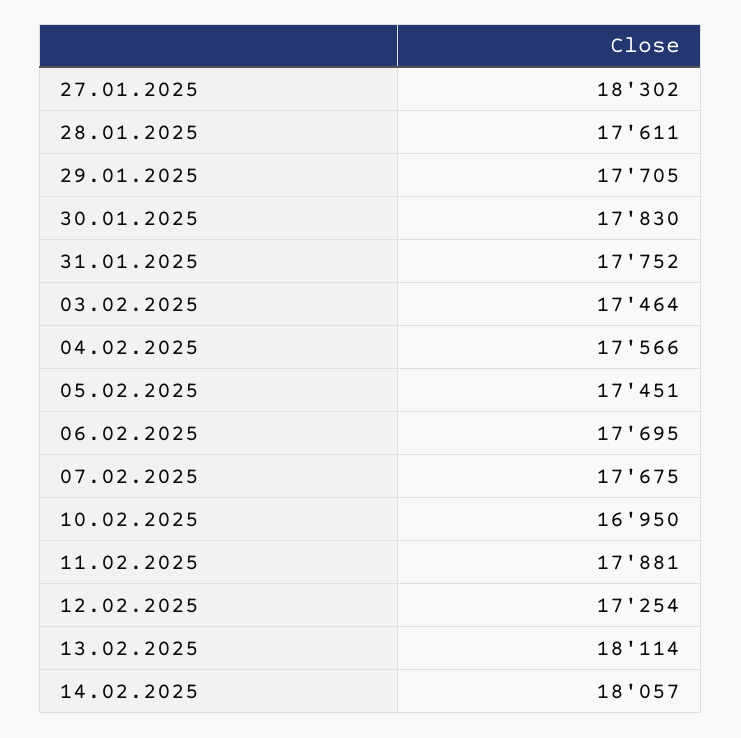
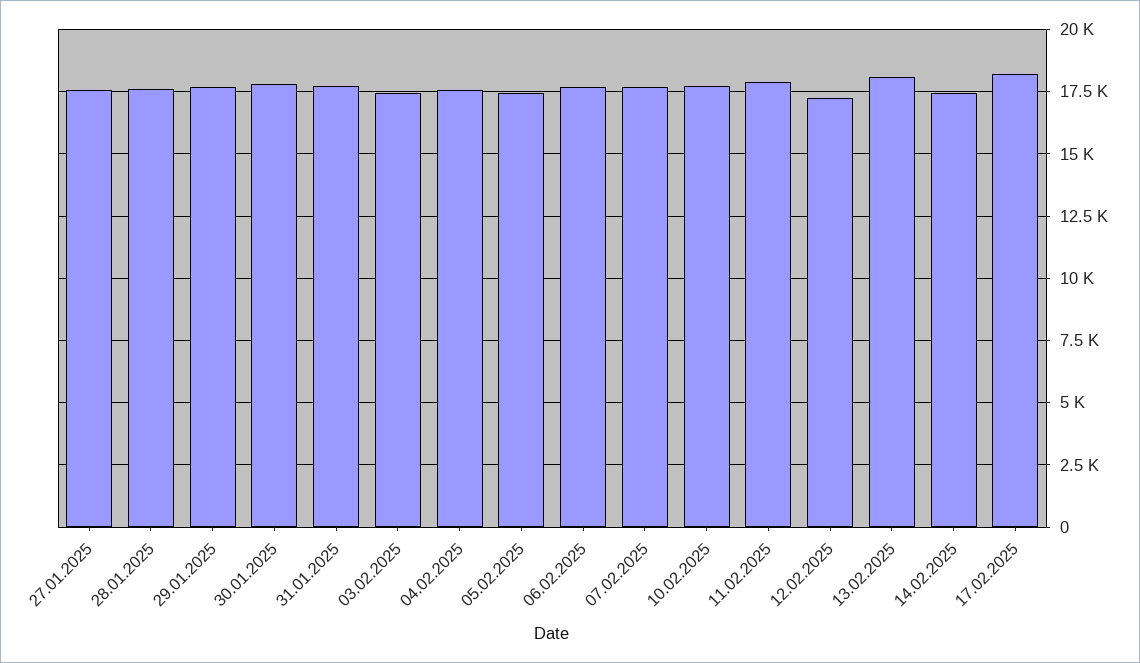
27.01.2025: 18302 -> 17500
10.02.2025: 16950 -> 17750
14.02.2025: 18057 -> 17500
17.02.2025: none -> 18250

